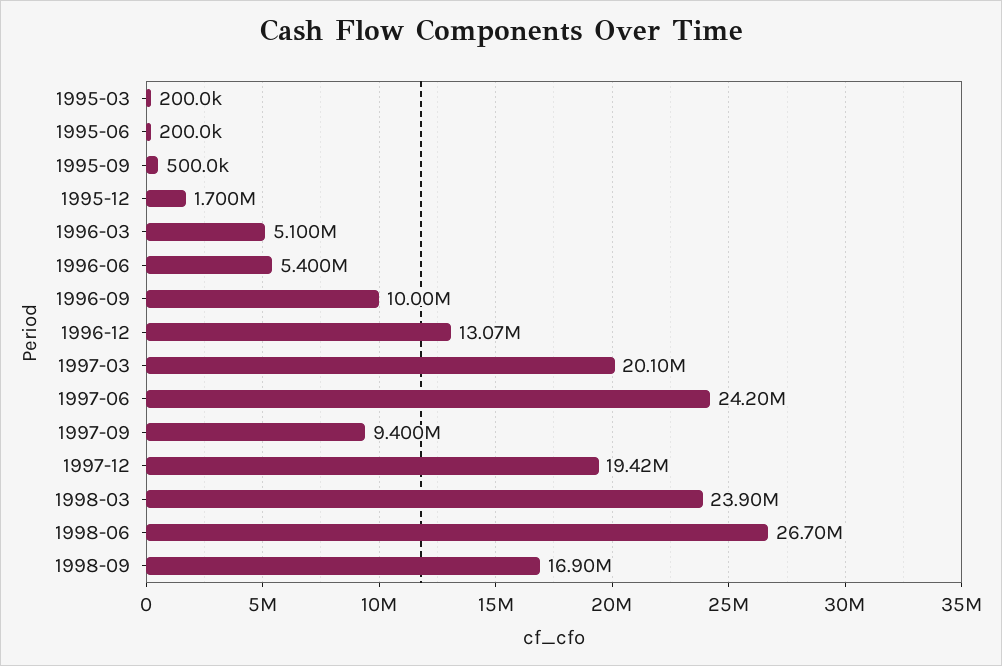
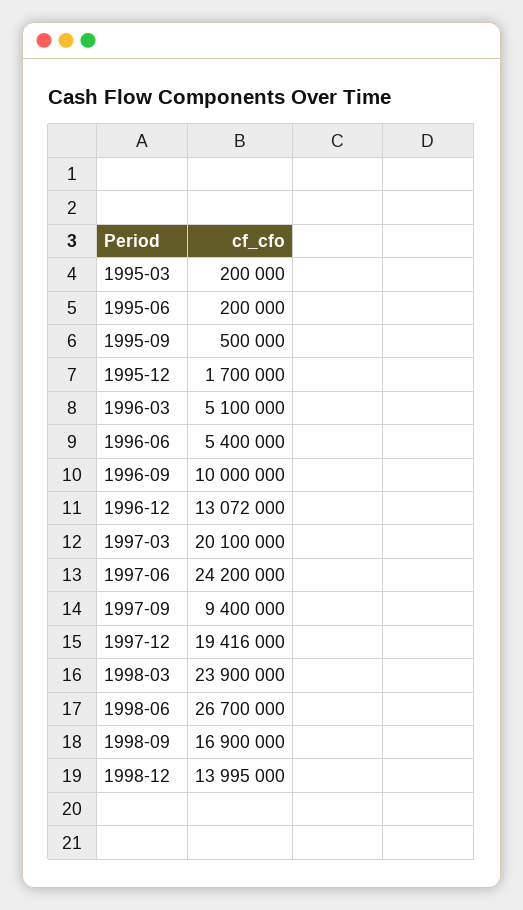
1998-12: none -> 13995000

